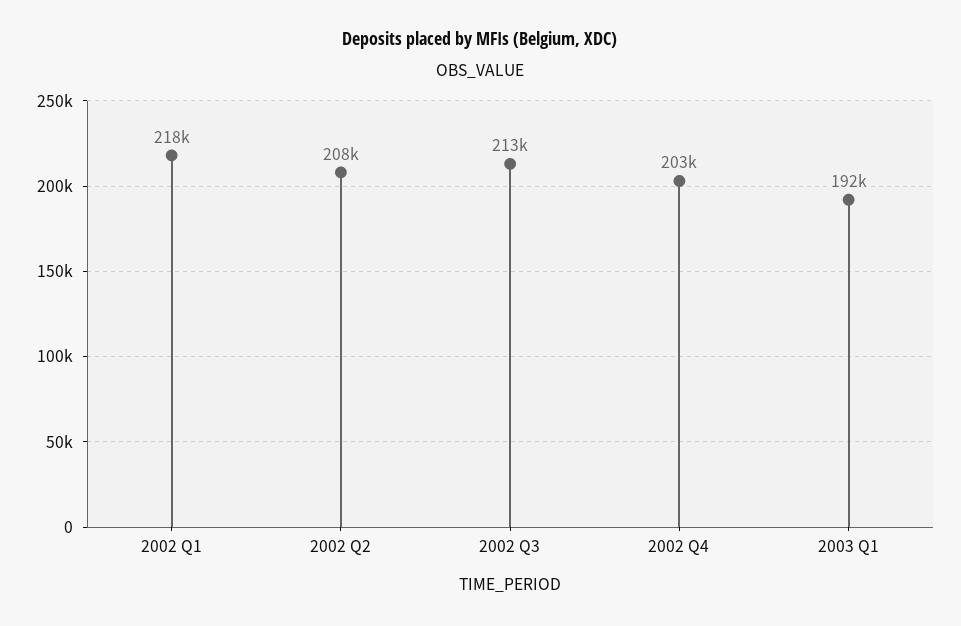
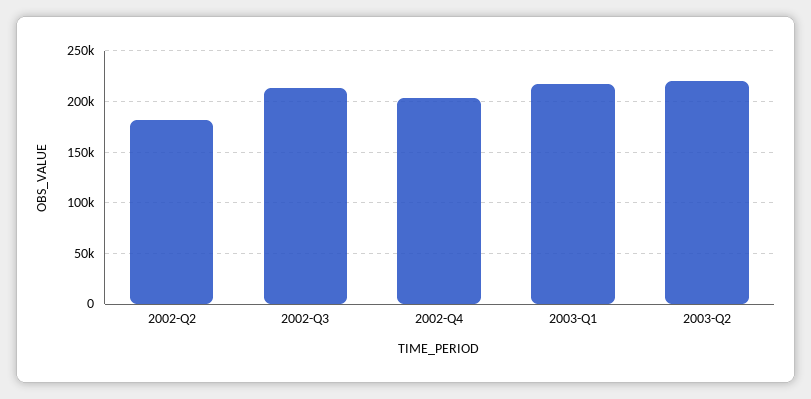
2002 Q1: 218000 -> none
2002 Q2: 208000 -> 180000
2003 Q1: 192000 -> 220000
2003-Q2: none -> 220000

